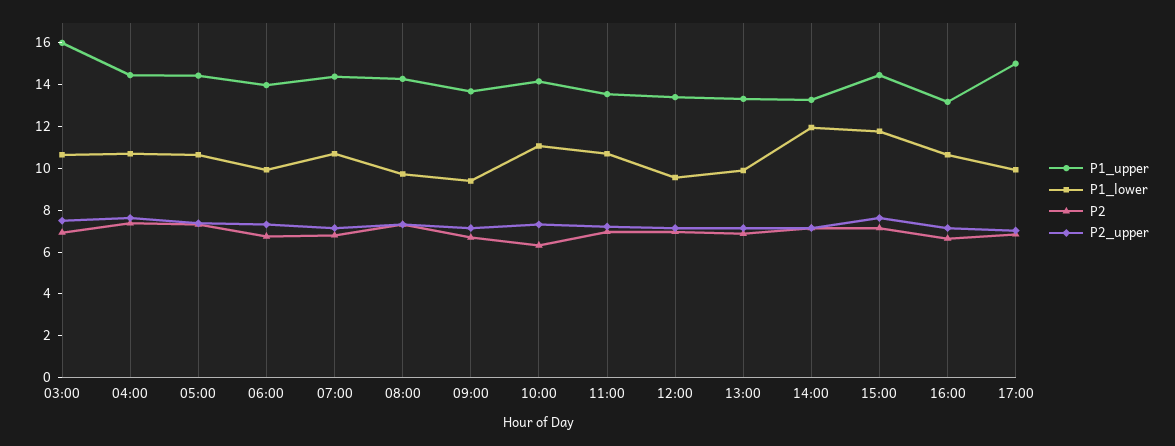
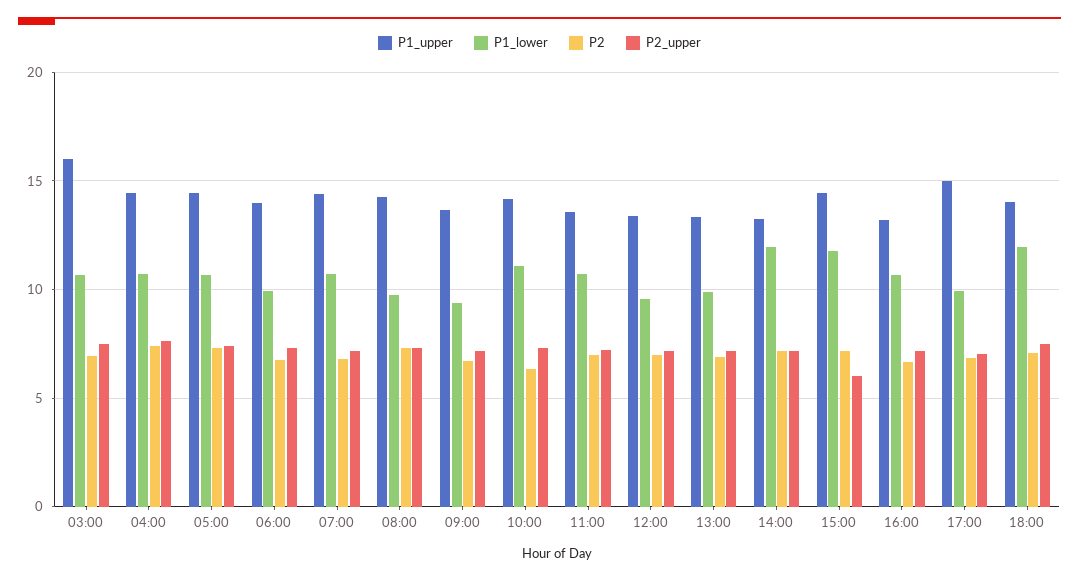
P2_upper, 15:00: 7.5 -> 6
P1_upper, 18:00: none -> 14
P1_lower, 18:00: none -> 12
P2, 18:00: none -> 7
P2_upper, 18:00: none -> 7.5

